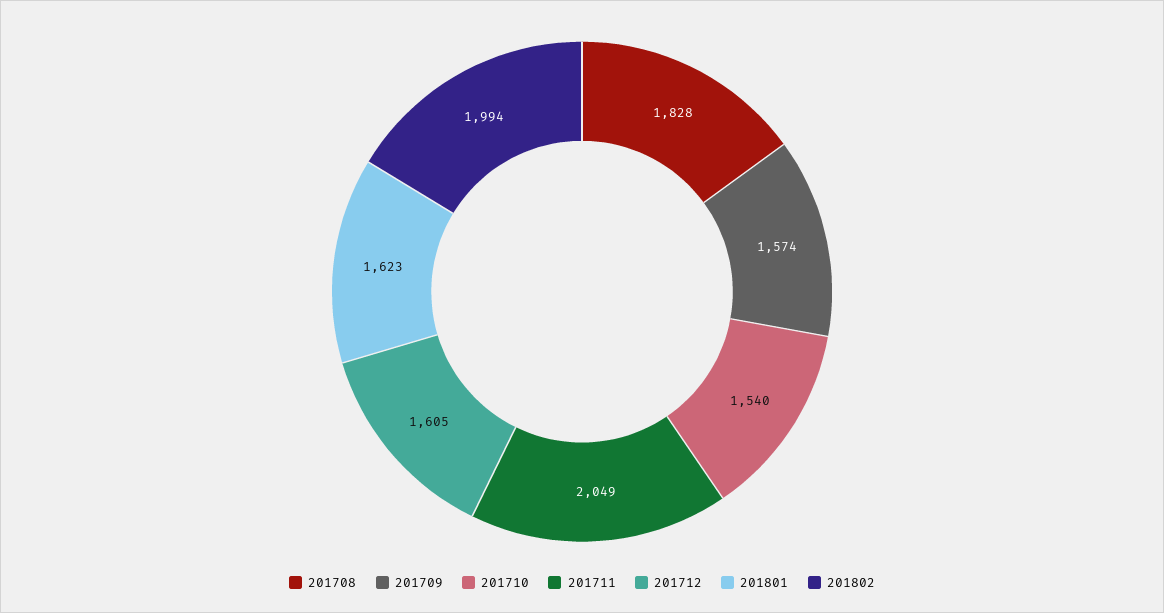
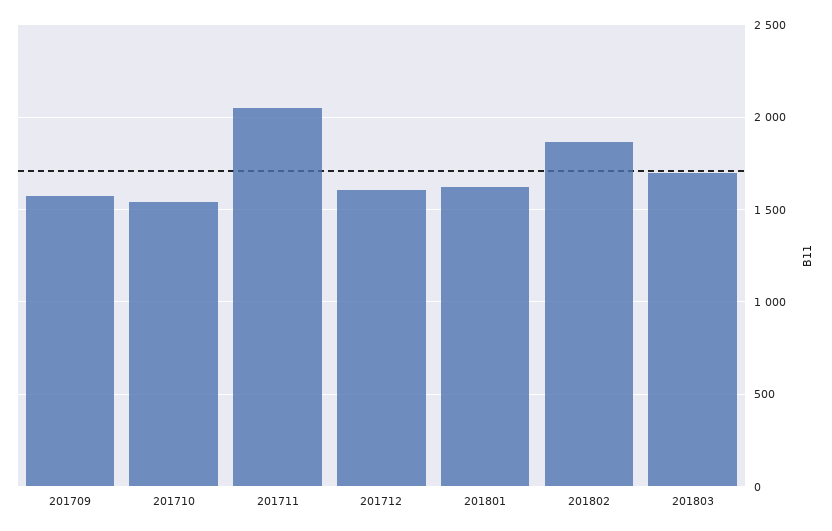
201708: 1828 -> none
201802: 1994 -> 1850
201803: none -> 1700

